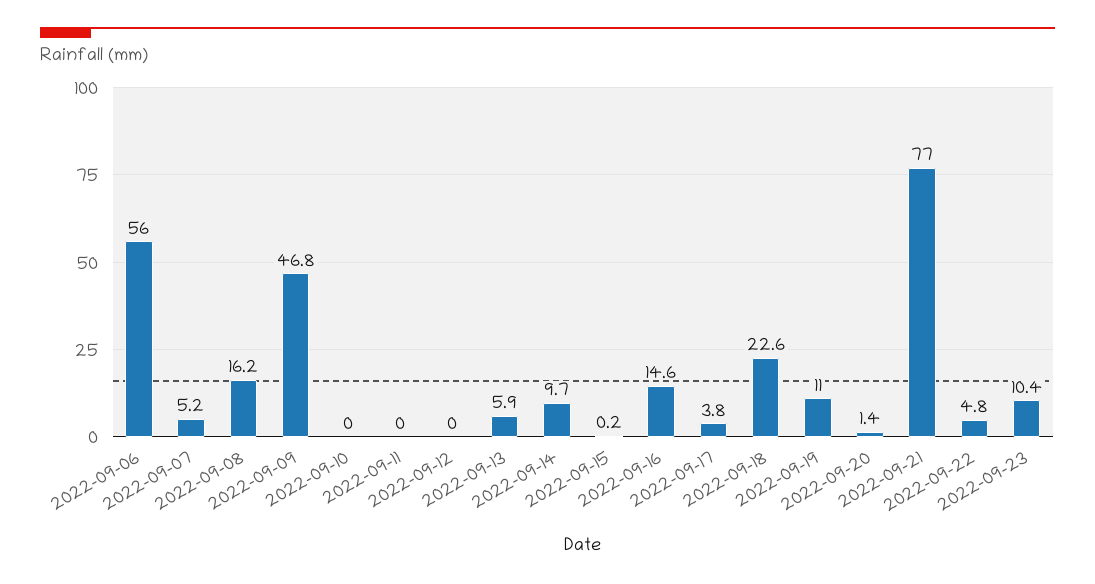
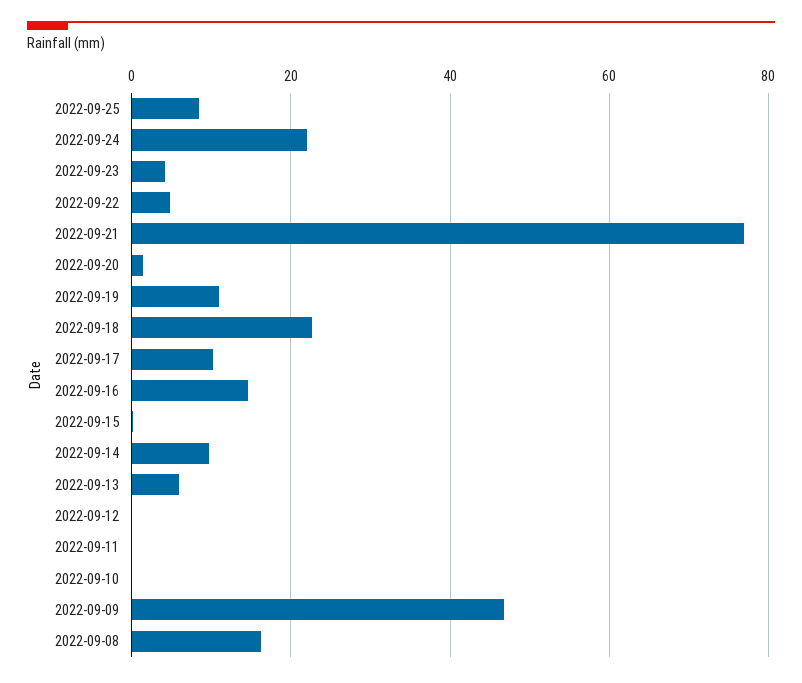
2022-09-06: 56 -> none
2022-09-07: 5.2 -> none
2022-09-17: 3.8 -> 10
2022-09-23: 10.4 -> 4
2022-09-25: none -> 8
2022-09-24: none -> 22

